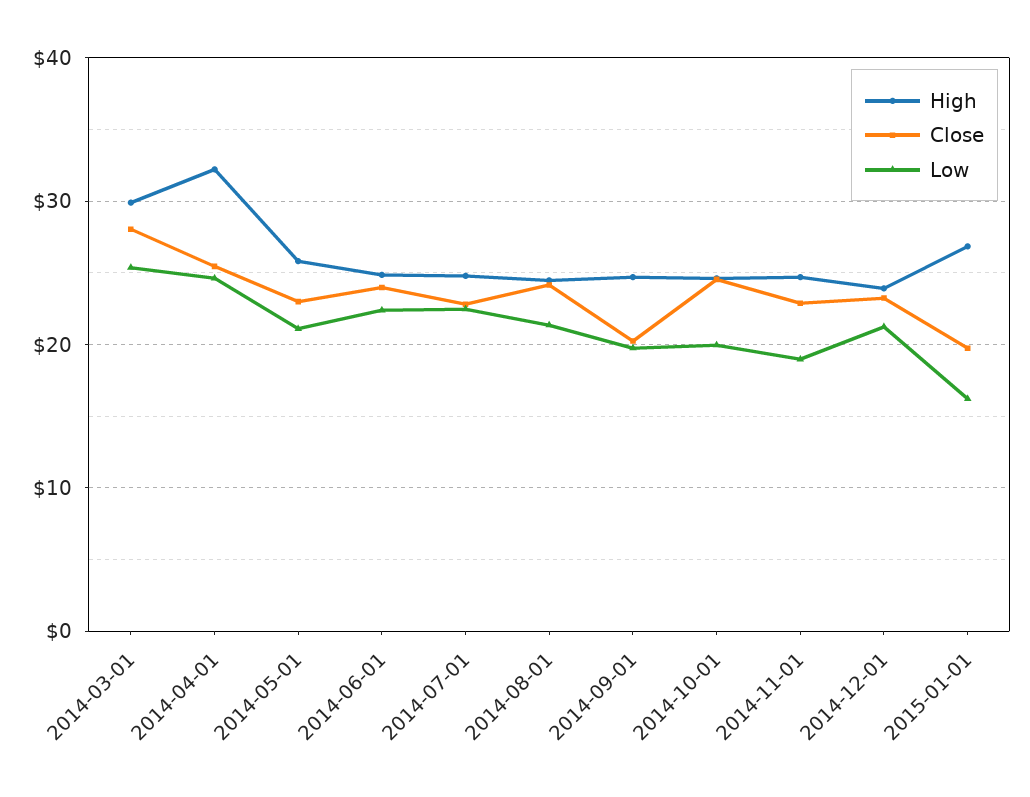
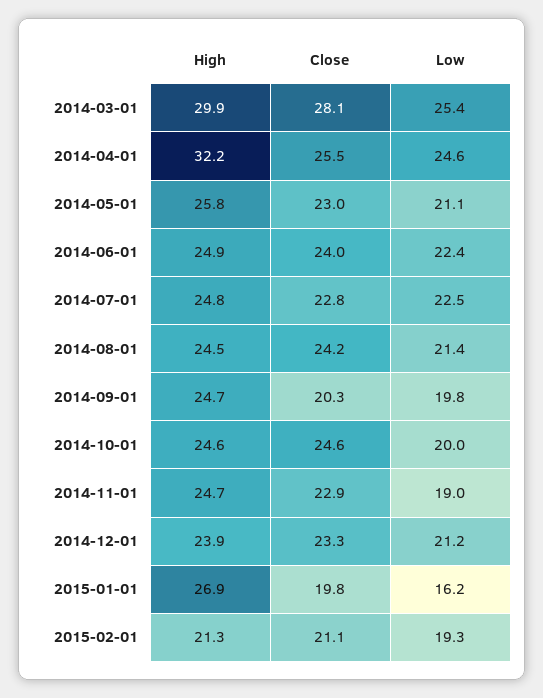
High, 2015-02-01: none -> 21.3
Close, 2015-02-01: none -> 21.1
Low, 2015-02-01: none -> 19.3

